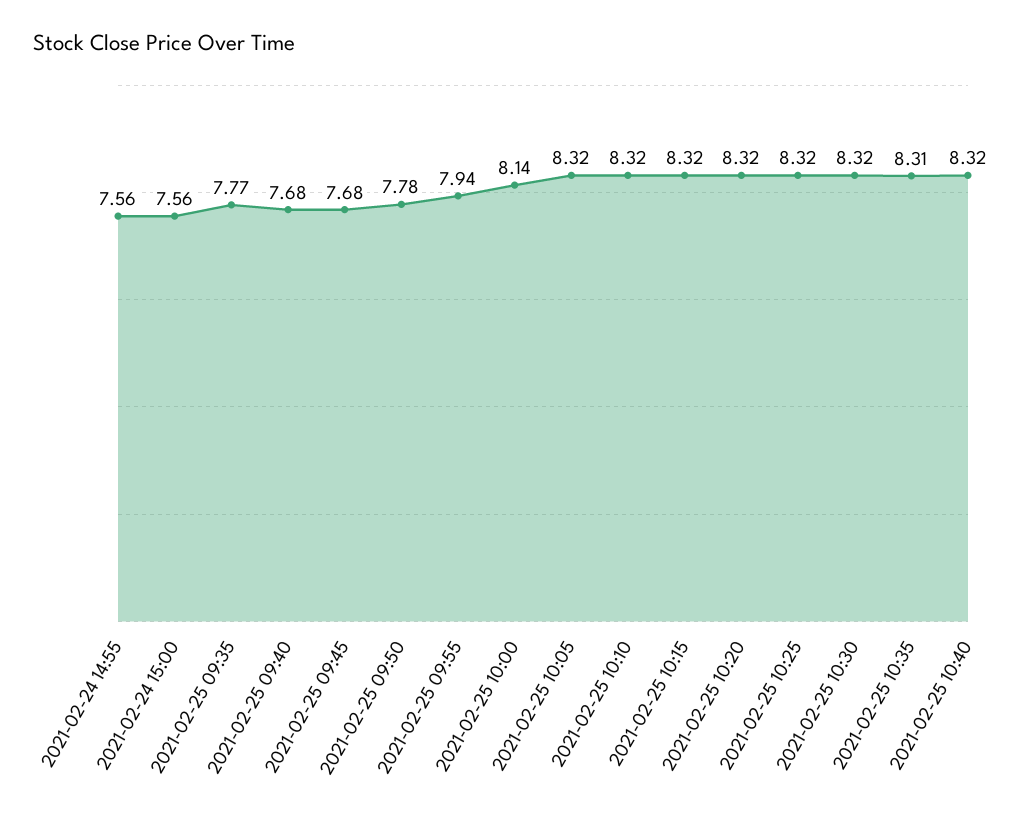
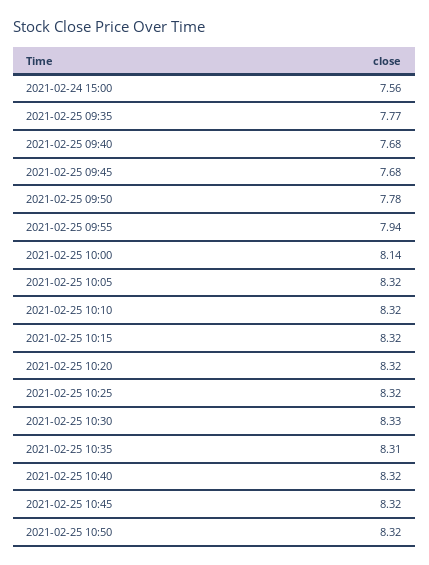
2021-02-24 14:55: 7.56 -> none
2021-02-25 10:30: 8.32 -> 8.33
2021-02-25 10:45: none -> 8.32
2021-02-25 10:50: none -> 8.32

